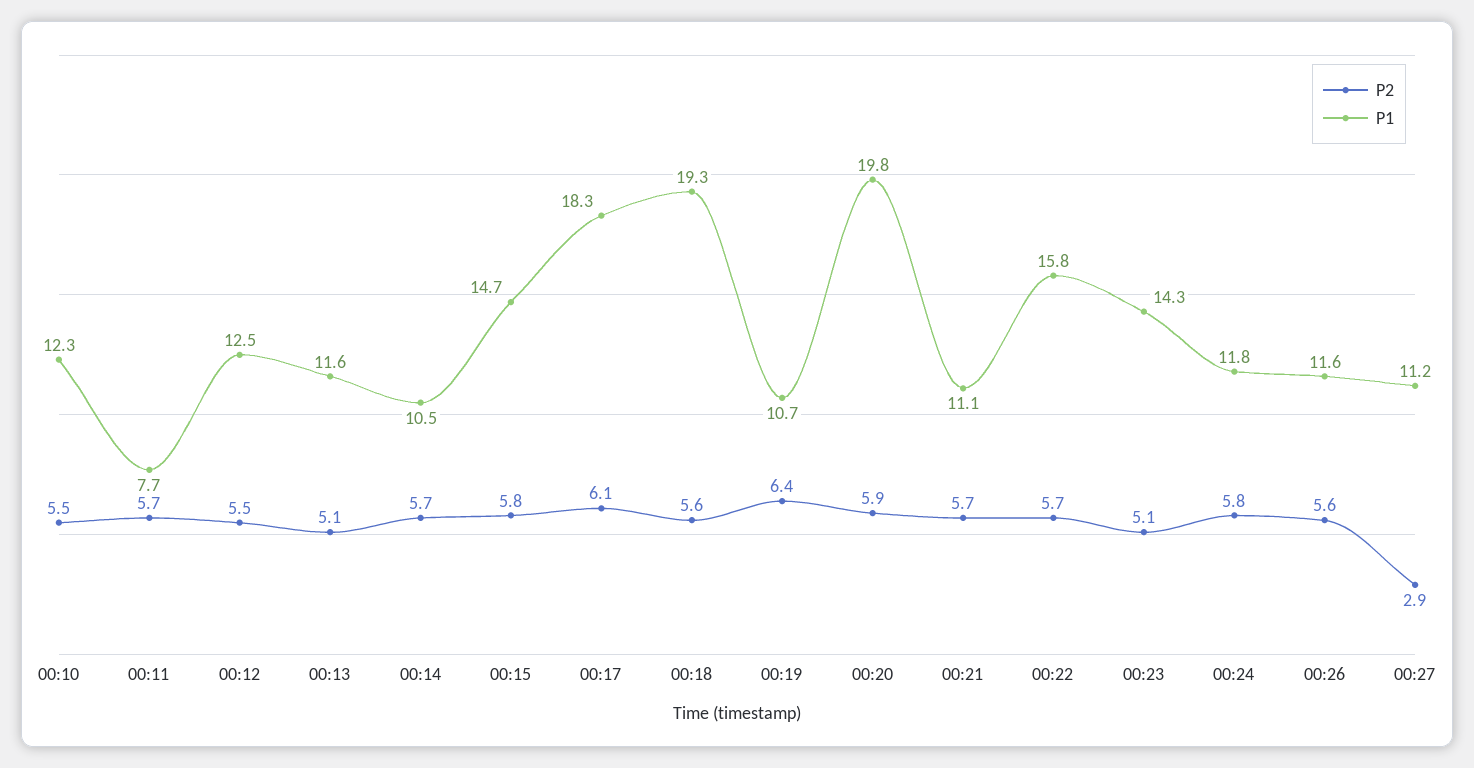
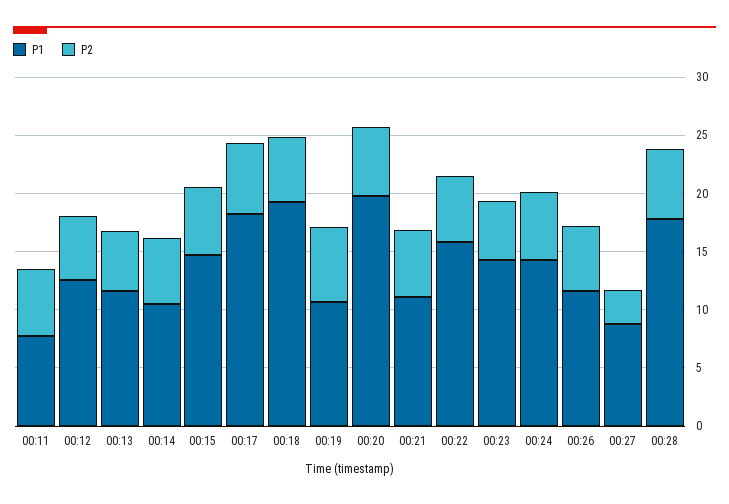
P2, 00:10: 5.5 -> none
P1, 00:10: 12.3 -> none
P1, 00:24: 11.8 -> 14
P1, 00:27: 11.2 -> 9
P1, 00:28: none -> 18
P2, 00:28: none -> 6

